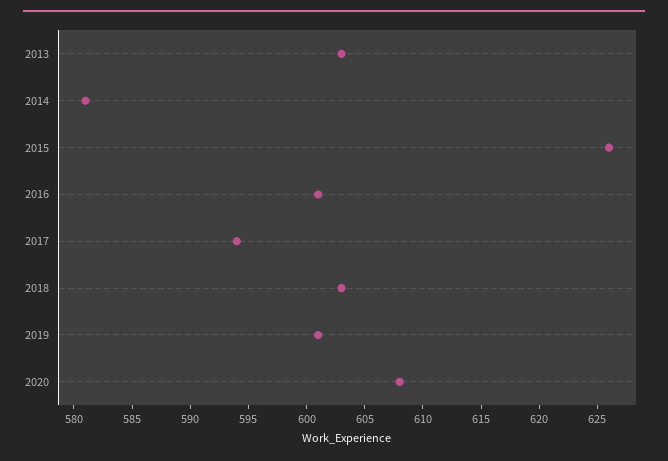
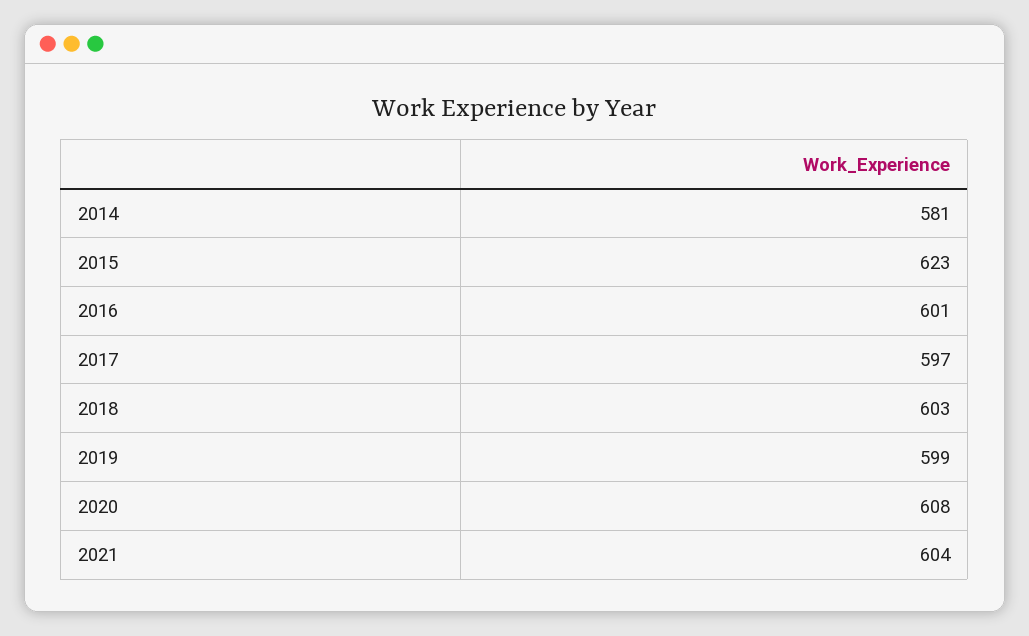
2013: 603 -> none
2015: 626 -> 623
2017: 594 -> 597
2019: 601 -> 599
2021: none -> 604

